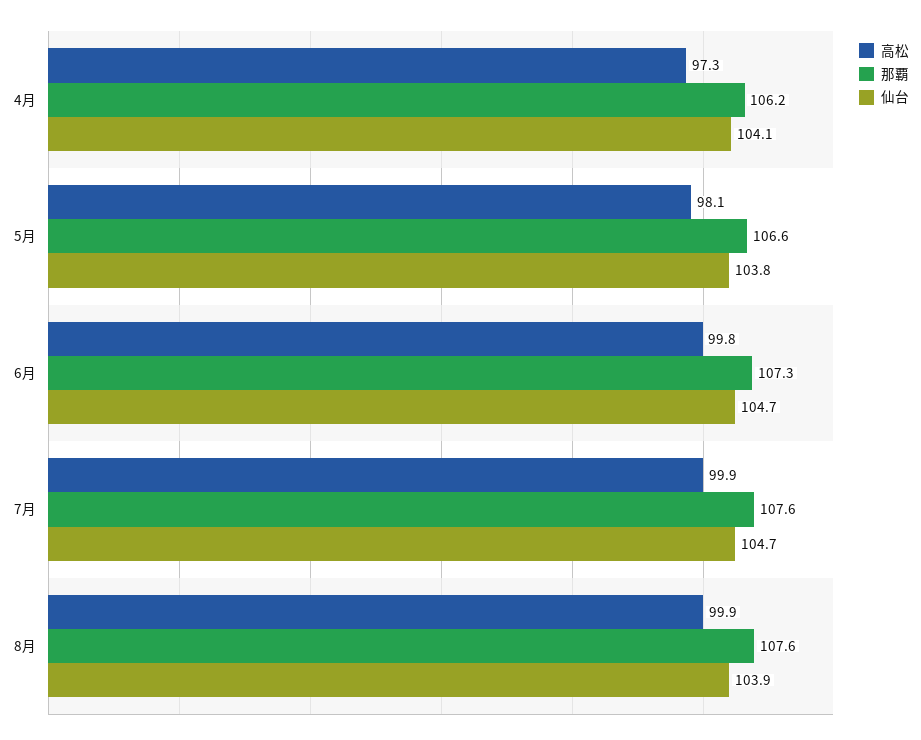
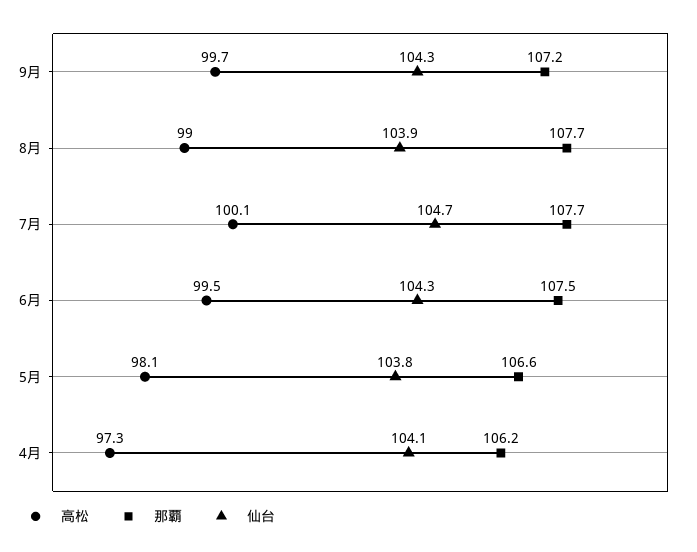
高松, 6月: 99.8 -> 99.5
那覇, 6月: 107.3 -> 107.5
仙台, 6月: 104.7 -> 104.3
高松, 7月: 99.9 -> 100.1
那覇, 7月: 107.6 -> 107.7
高松, 8月: 99.9 -> 99
那覇, 8月: 107.6 -> 107.7
高松, 9月: none -> 99.7
那覇, 9月: none -> 107.2
仙台, 9月: none -> 104.3

